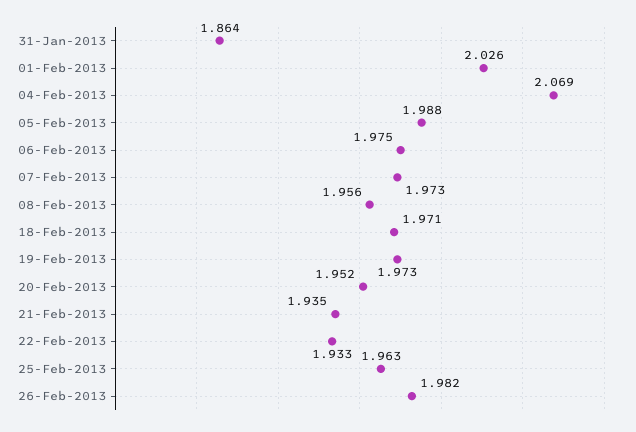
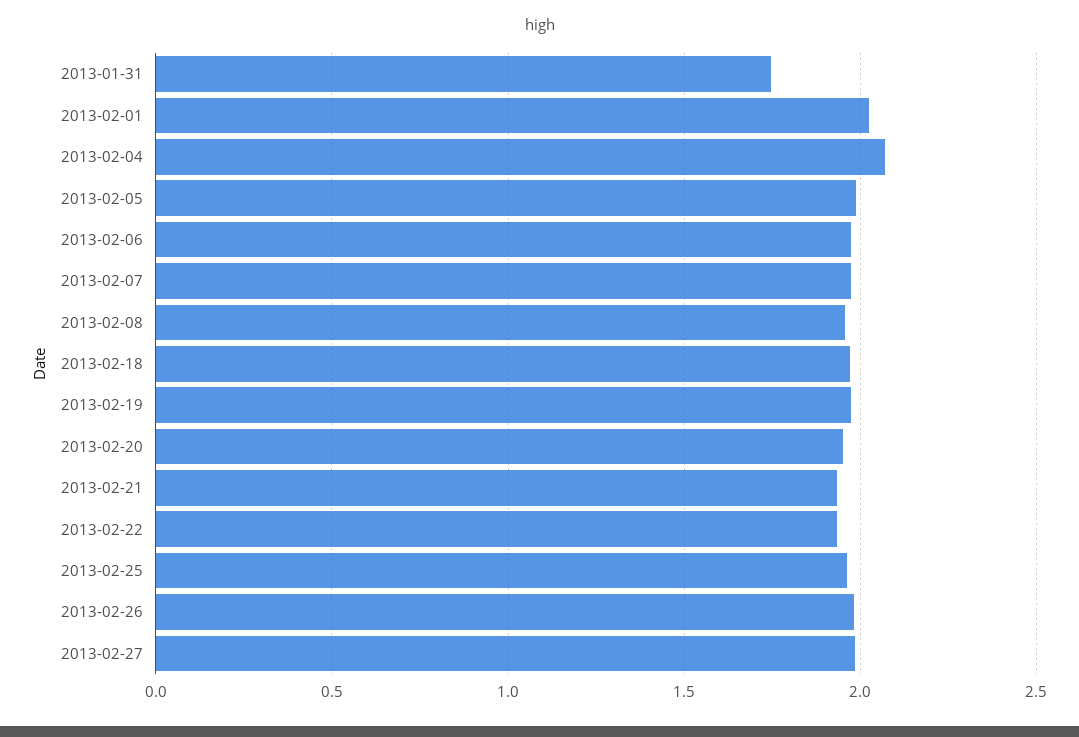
31-Jan-2013: 1.864 -> 1.75
2013-02-27: none -> 2

